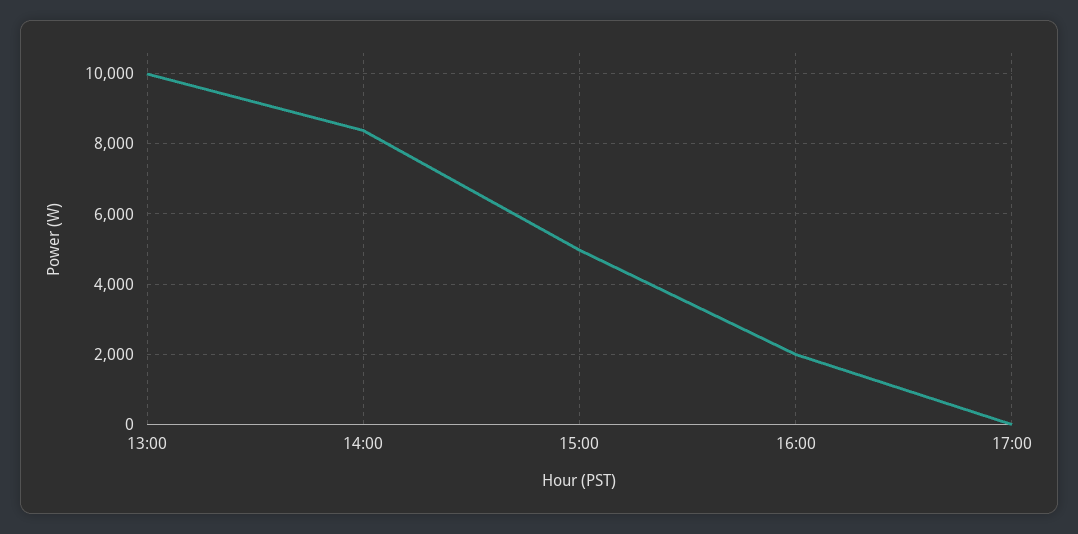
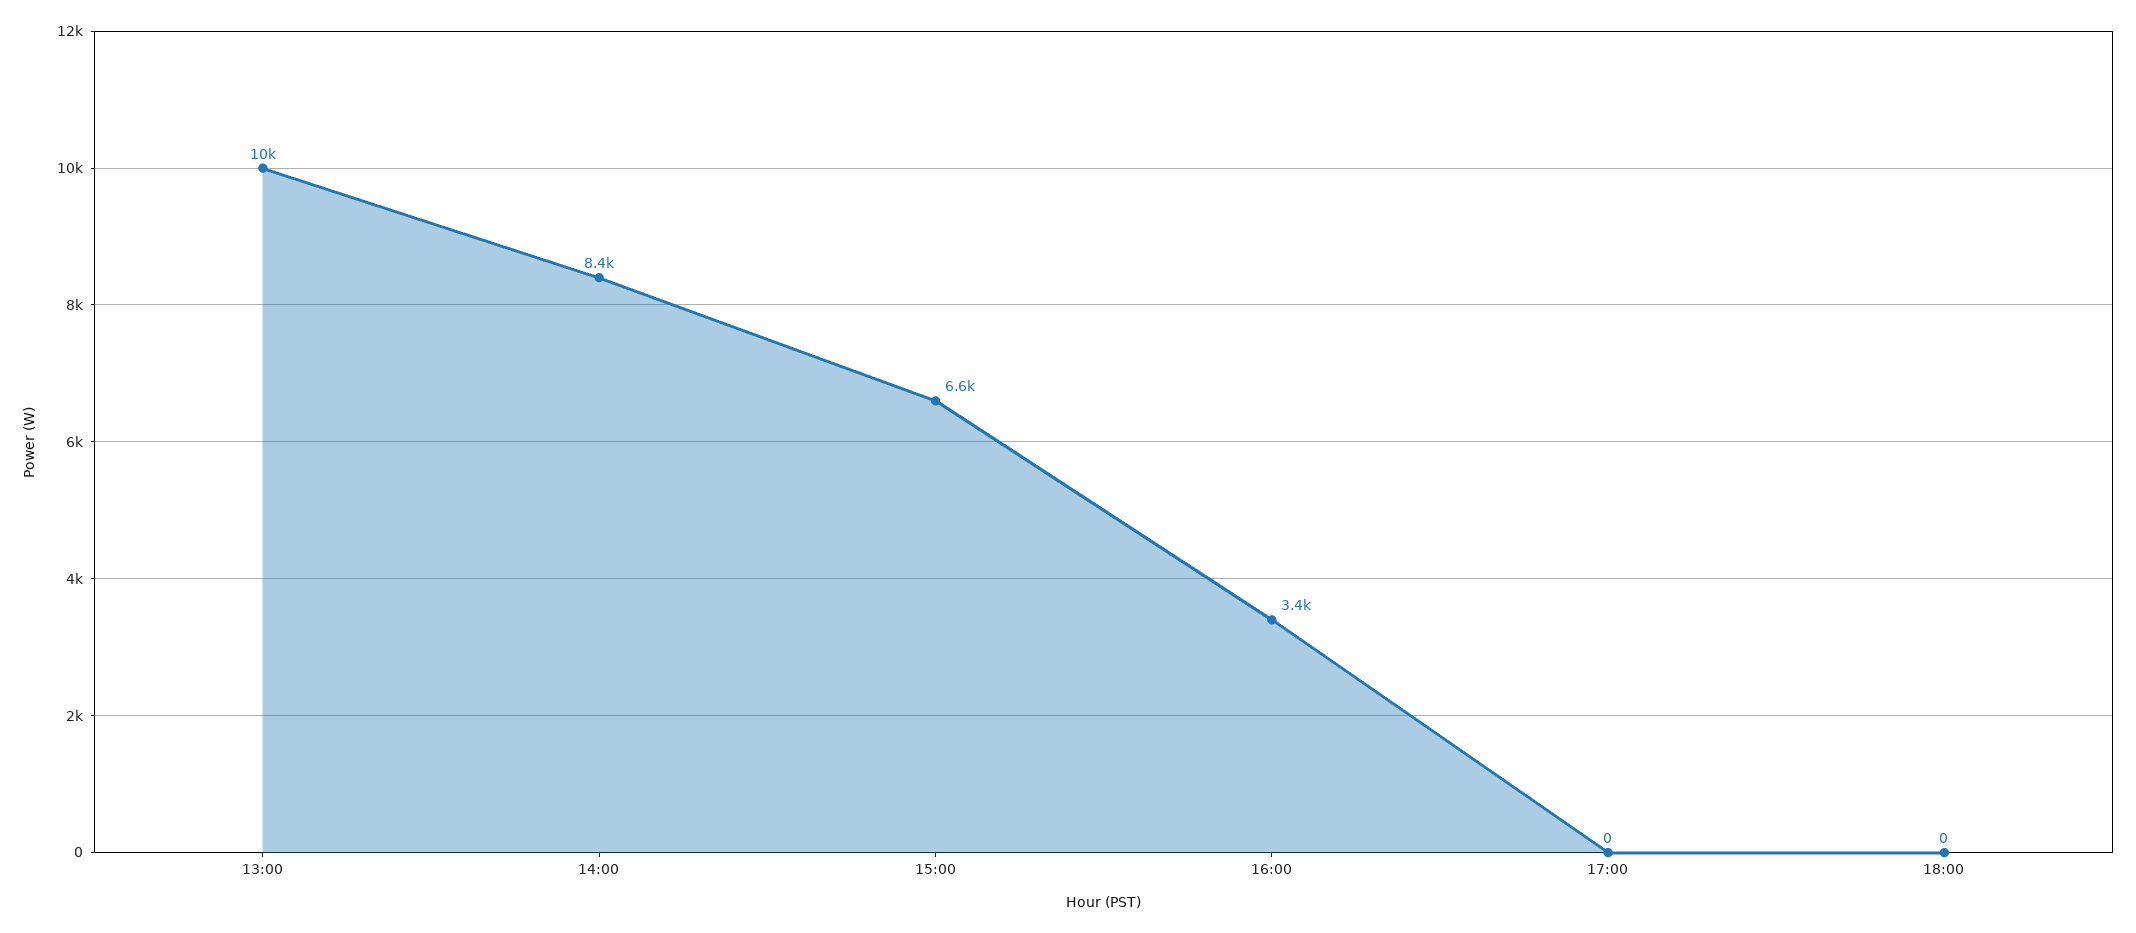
15:00: 5000 -> 6600
16:00: 2000 -> 3400
18:00: none -> 0

